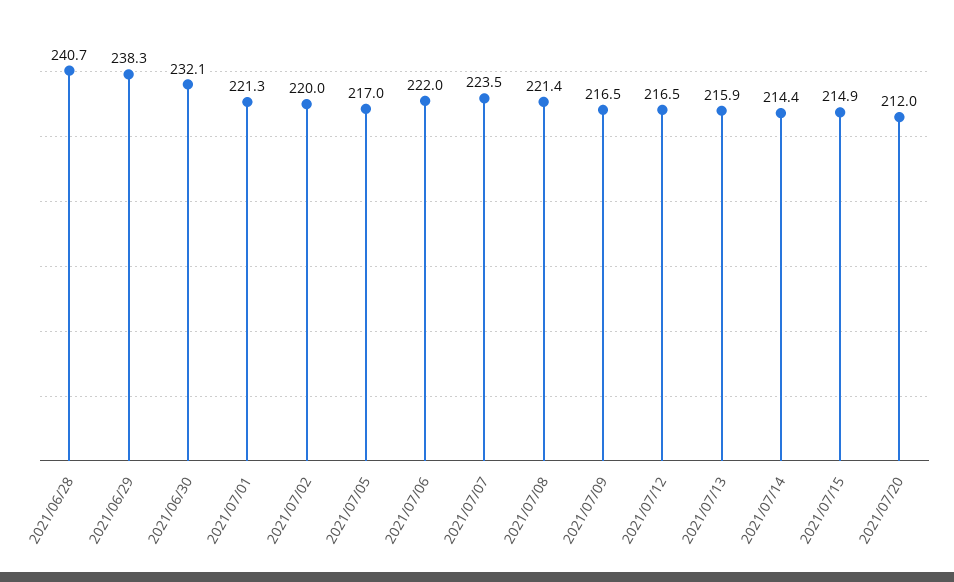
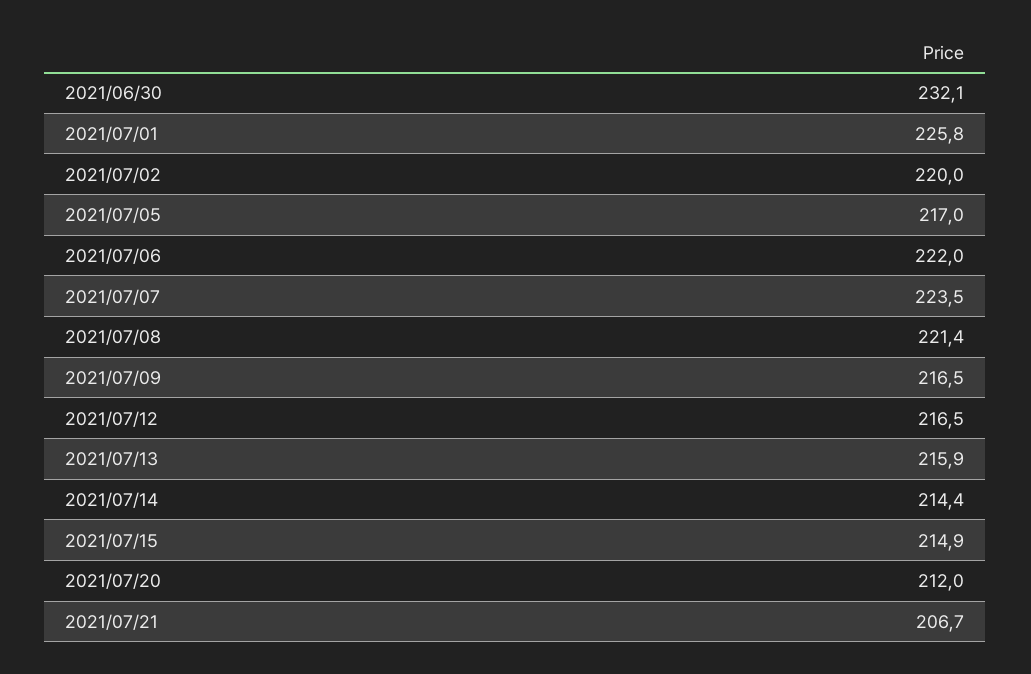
2021/06/28: 240.7 -> none
2021/06/29: 238.3 -> none
2021/07/01: 221.3 -> 225.8
2021/07/21: none -> 206.7

